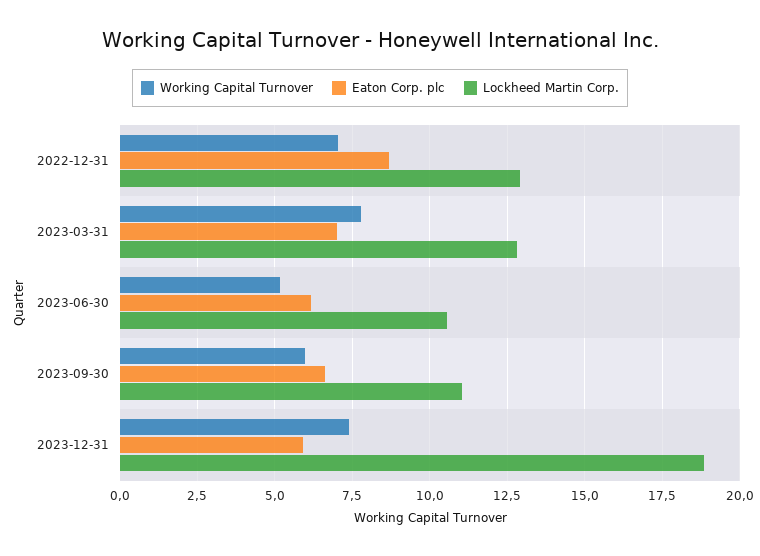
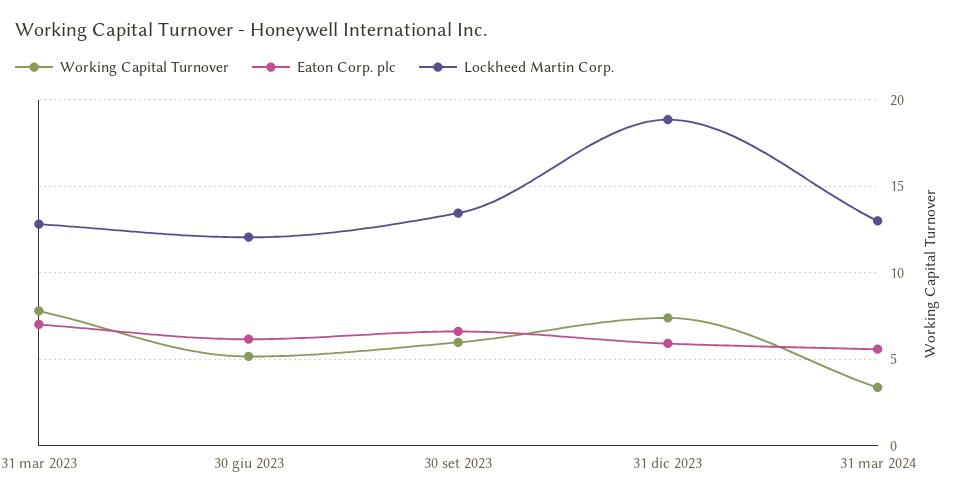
Working Capital Turnover, 2022-12-31: 7 -> none
Eaton Corp. plc, 2022-12-31: 8.75 -> none
Lockheed Martin Corp., 2022-12-31: 13 -> none
Lockheed Martin Corp., 2023-06-30: 10.5 -> 12
Lockheed Martin Corp., 2023-09-30: 11 -> 13.5
Working Capital Turnover, 31 mar 2024: none -> 3.5
Eaton Corp. plc, 31 mar 2024: none -> 5.5
Lockheed Martin Corp., 31 mar 2024: none -> 13

